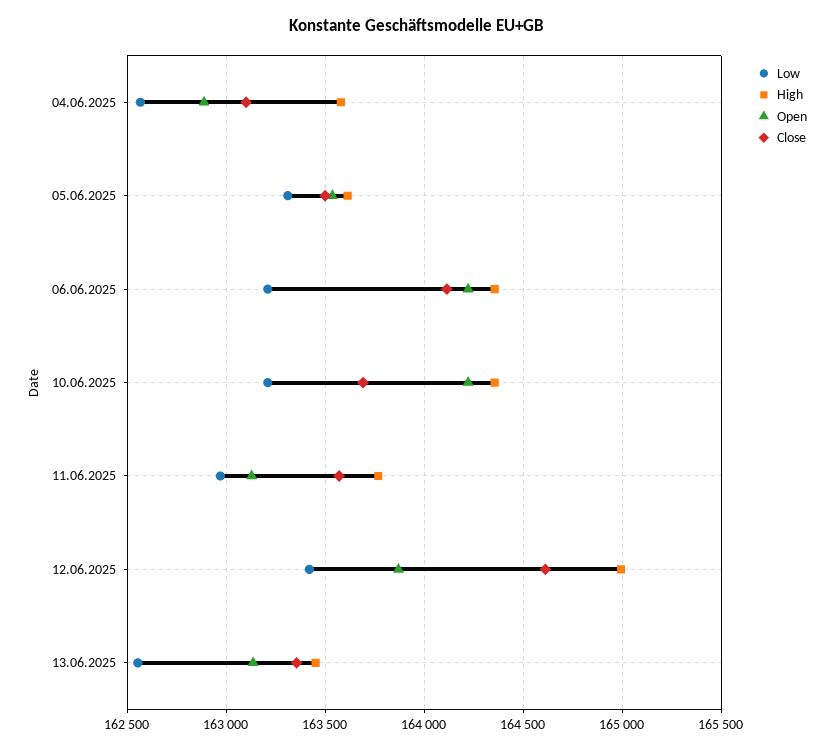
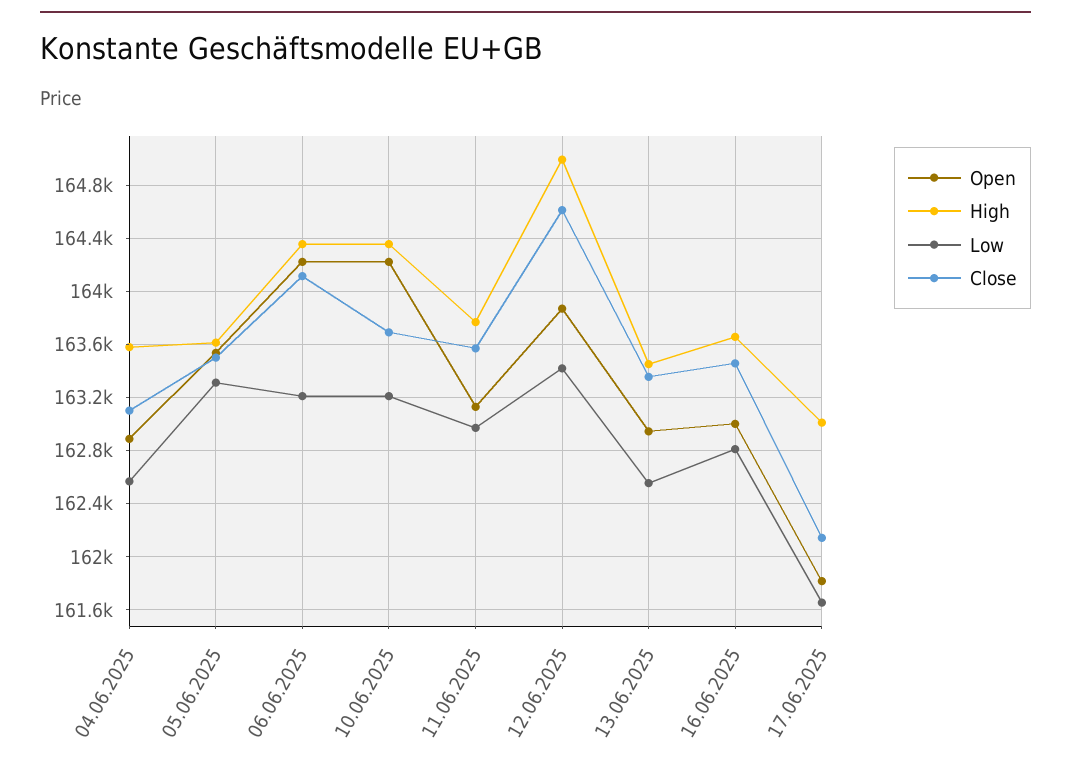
Open, 13.06.2025: 163150 -> 162950
Open, 16.06.2025: none -> 163000
High, 16.06.2025: none -> 163650
Low, 16.06.2025: none -> 162800
Close, 16.06.2025: none -> 163450
Open, 17.06.2025: none -> 161800
High, 17.06.2025: none -> 163000
Low, 17.06.2025: none -> 161650
Close, 17.06.2025: none -> 162150

